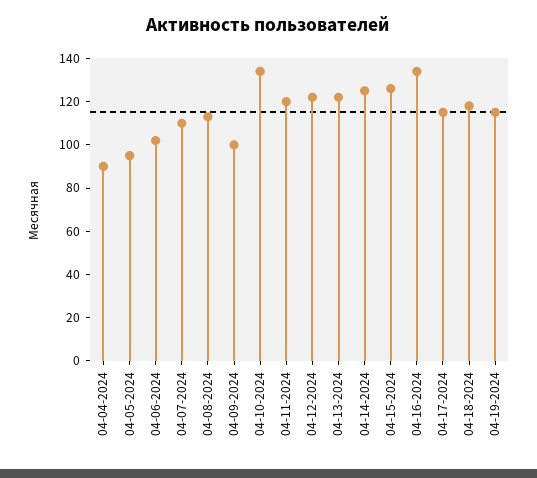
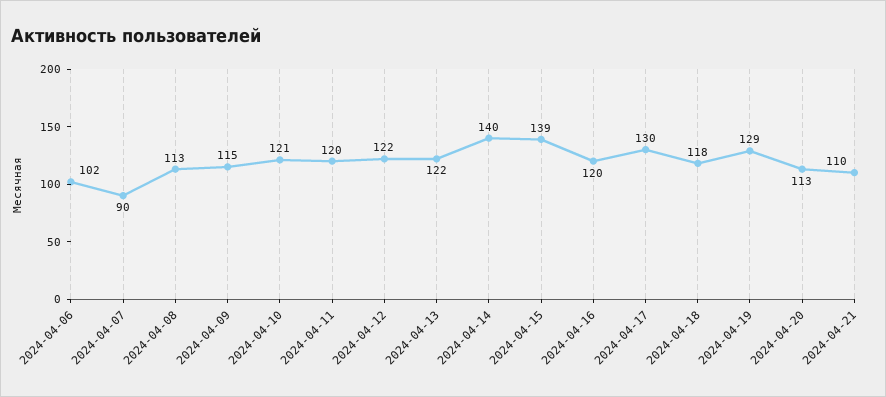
04-04-2024: 90 -> none
04-05-2024: 95 -> none
04-07-2024: 110 -> 90
04-09-2024: 100 -> 115
04-10-2024: 135 -> 121
04-14-2024: 125 -> 140
04-15-2024: 125 -> 139
04-16-2024: 135 -> 120
04-17-2024: 115 -> 130
04-19-2024: 115 -> 129
2024-04-20: none -> 113
2024-04-21: none -> 110

